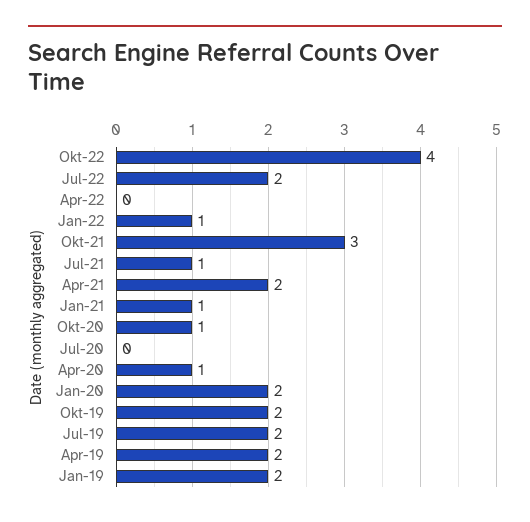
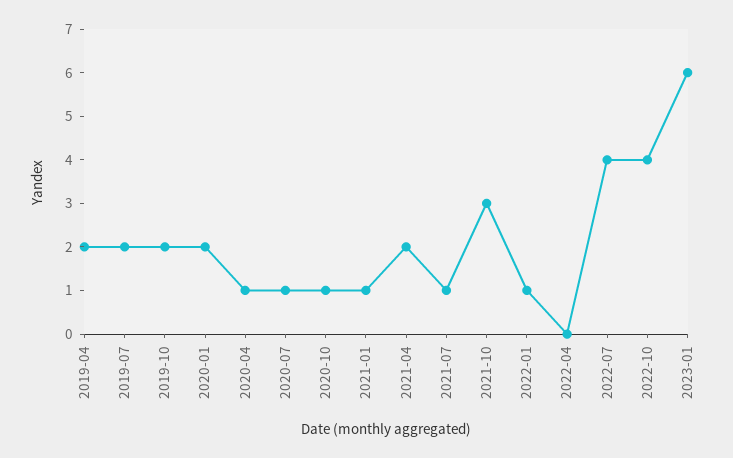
Jul-22: 2 -> 4
Jul-20: 0 -> 1
Jan-19: 2 -> none
2023-01: none -> 6

